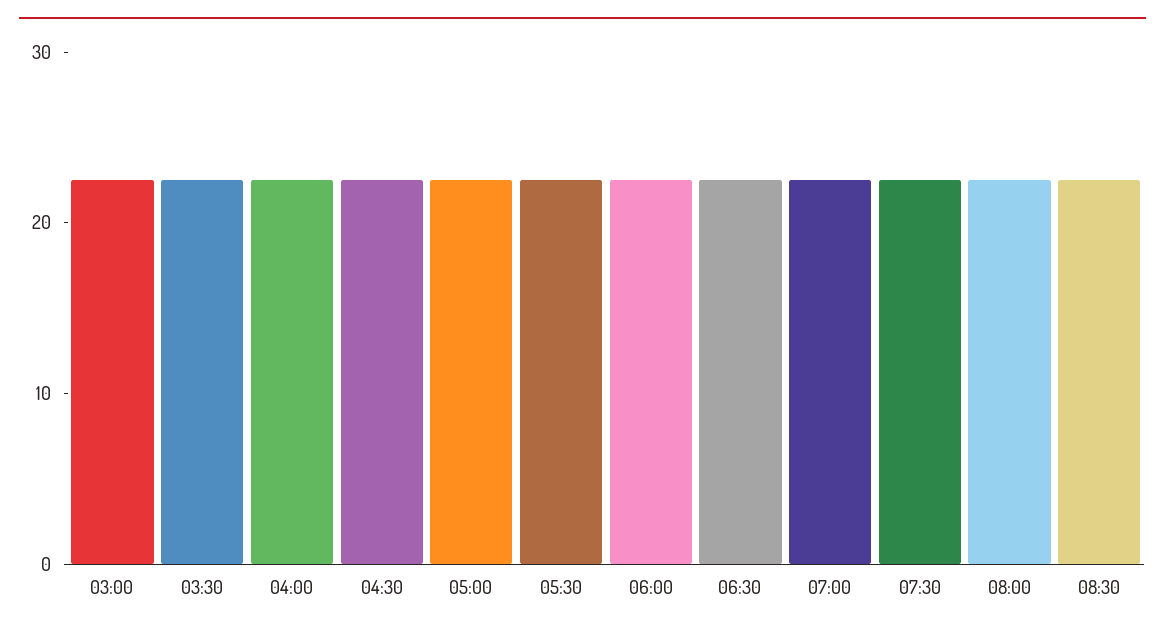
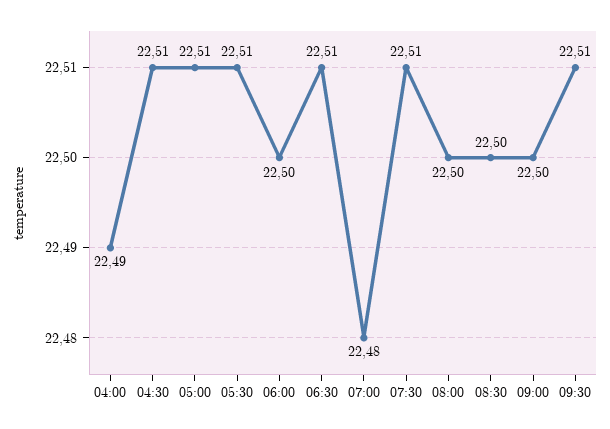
03:00: 22 -> none
03:30: 22 -> none
09:00: none -> 22.5
09:30: none -> 22.51

